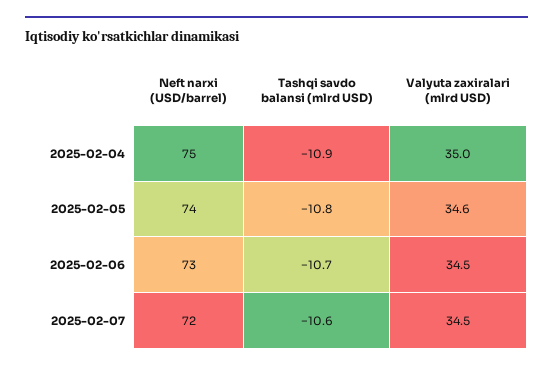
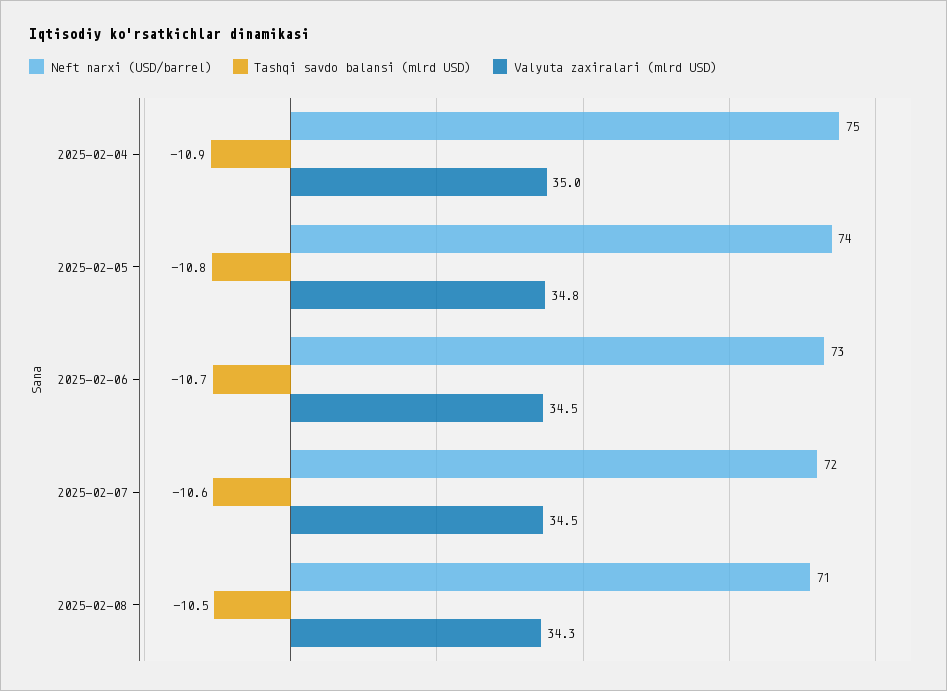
Valyuta zaxiralari (mlrd USD), 2025-02-05: 34.6 -> 34.8
Neft narxi (USD/barrel), 2025-02-08: none -> 71
Tashqi savdo balansi (mlrd USD), 2025-02-08: none -> -10.5
Valyuta zaxiralari (mlrd USD), 2025-02-08: none -> 34.3

